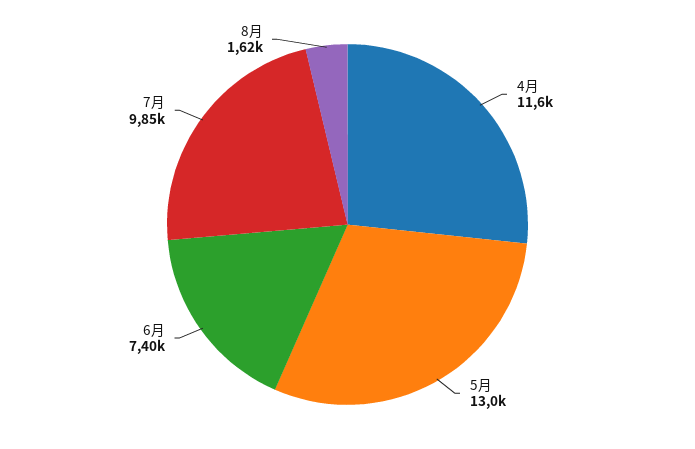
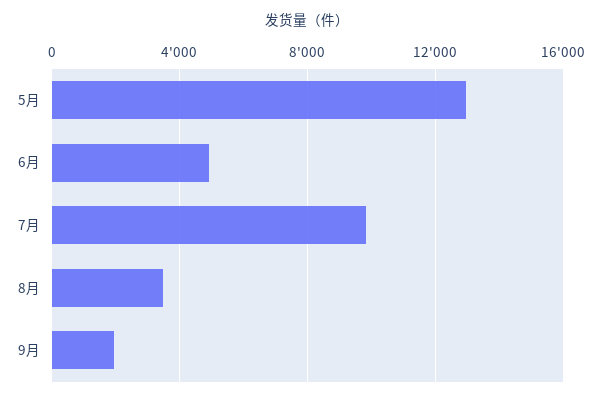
4月: 11600 -> none
6月: 7400 -> 5000
8月: 1620 -> 3500
9月: none -> 2000

